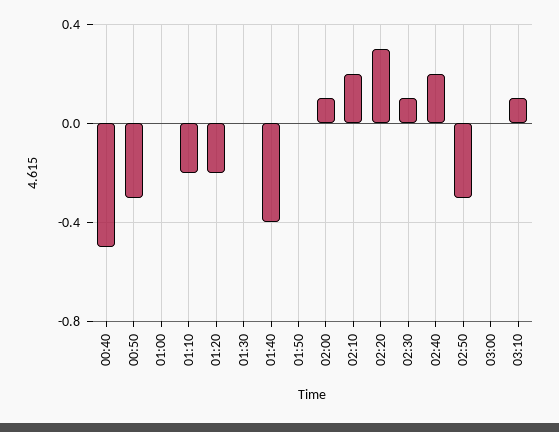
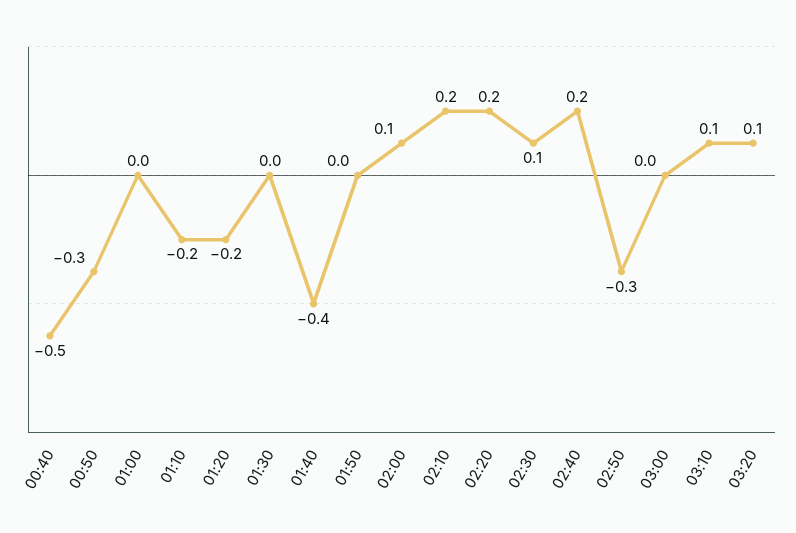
02:20: 0.3 -> 0.2
03:20: none -> 0.1

